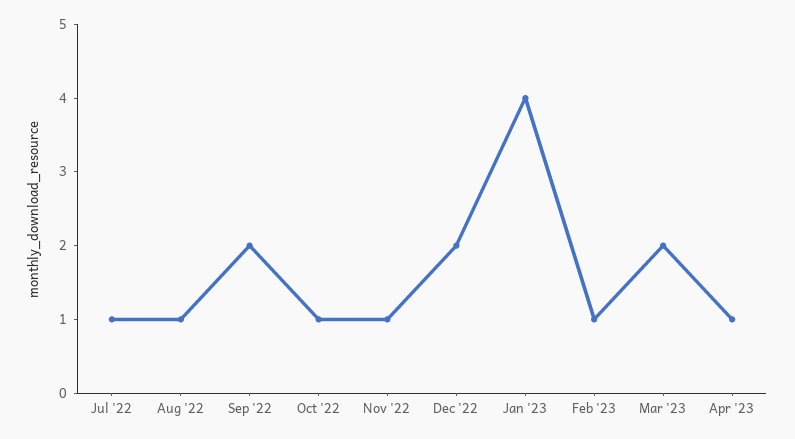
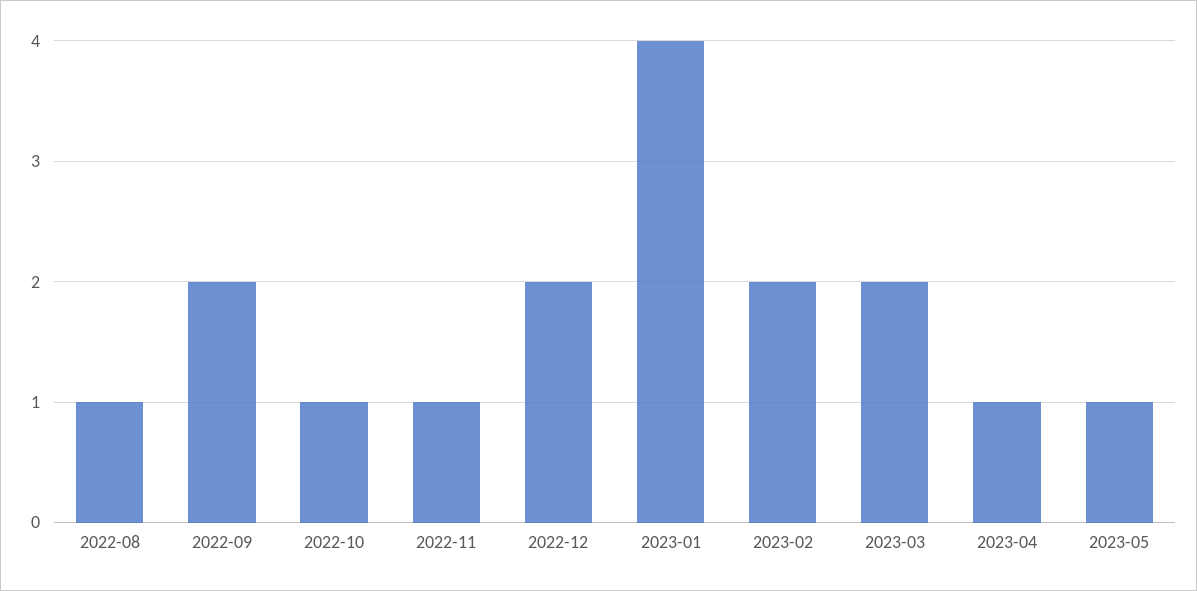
Jul '22: 1 -> none
Feb '23: 1 -> 2
2023-05: none -> 1

